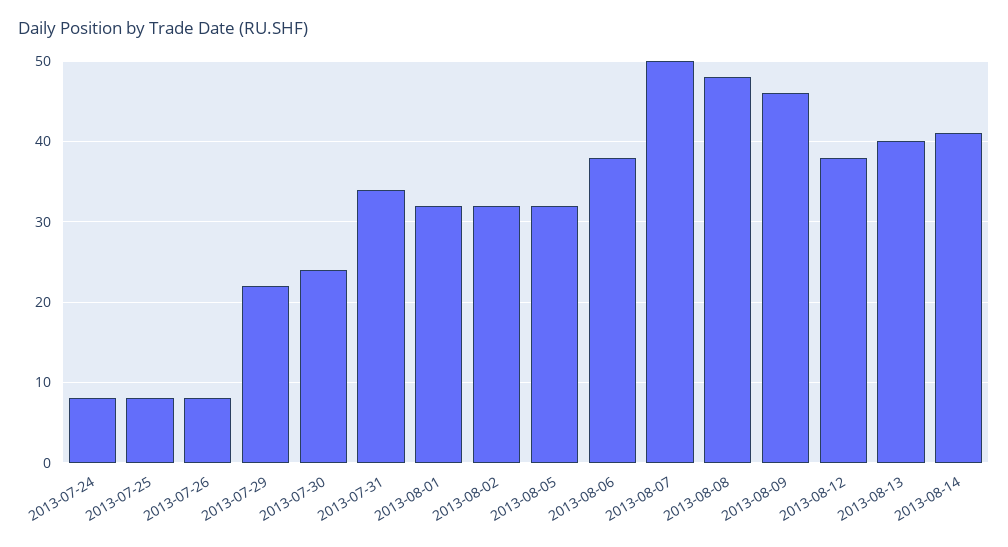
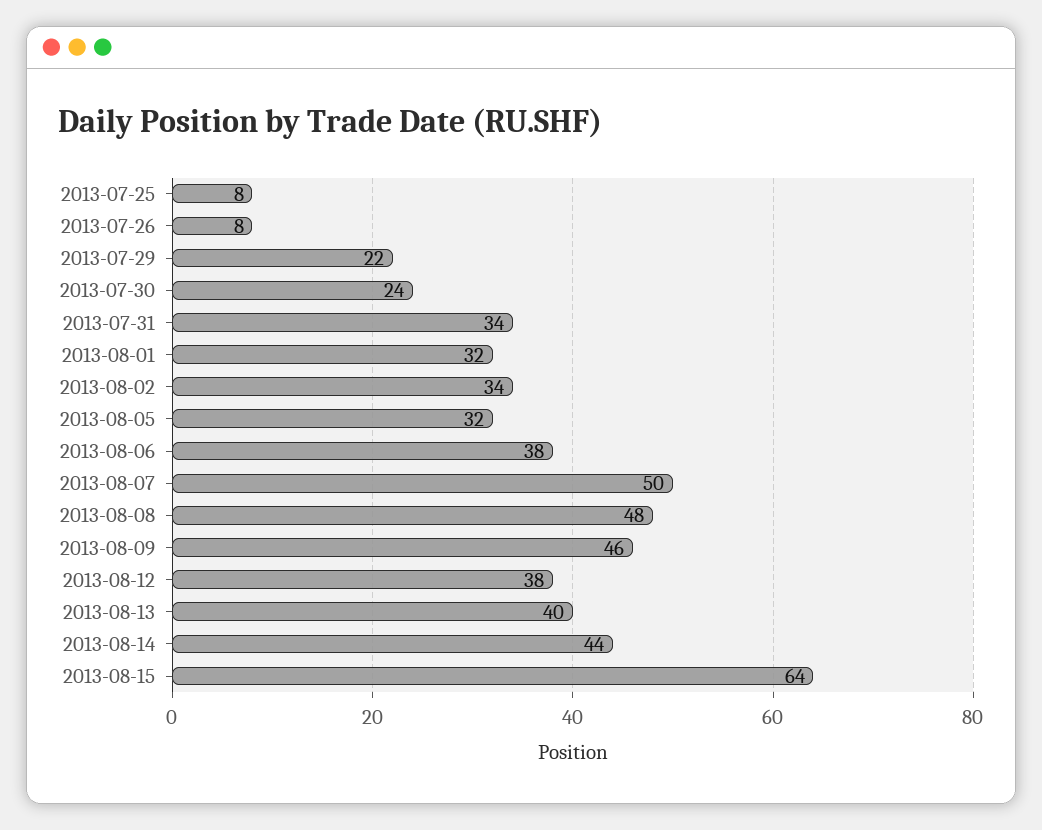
2013-07-24: 8 -> none
2013-08-02: 32 -> 34
2013-08-14: 41 -> 44
2013-08-15: none -> 64

